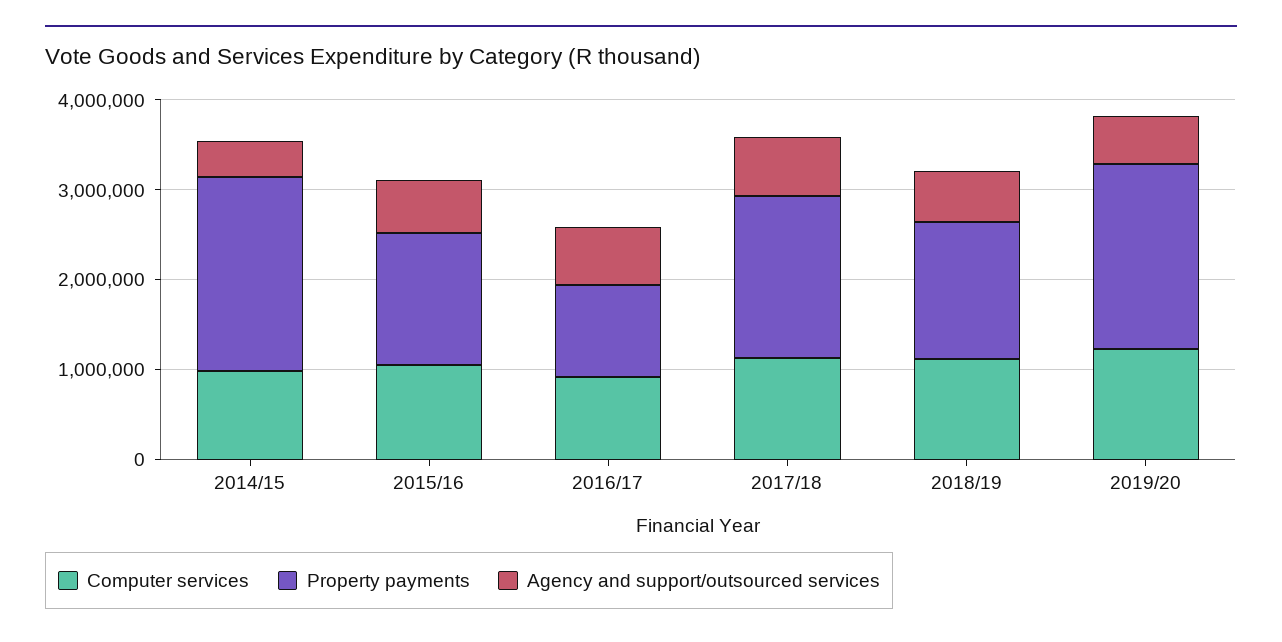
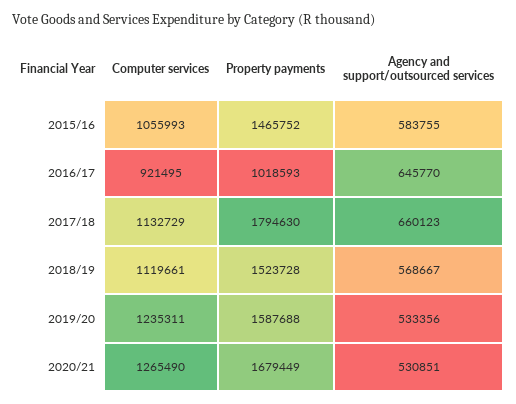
Computer services, 2014/15: 1000000 -> none
Property payments, 2014/15: 2200000 -> none
Agency and support/outsourced services, 2014/15: 400000 -> none
Property payments, 2019/20: 2000000 -> 1587688
Computer services, 2020/21: none -> 1265490
Property payments, 2020/21: none -> 1679449
Agency and support/outsourced services, 2020/21: none -> 530851

